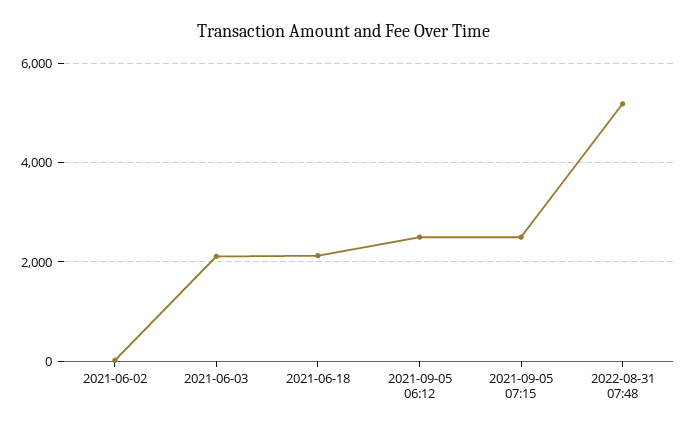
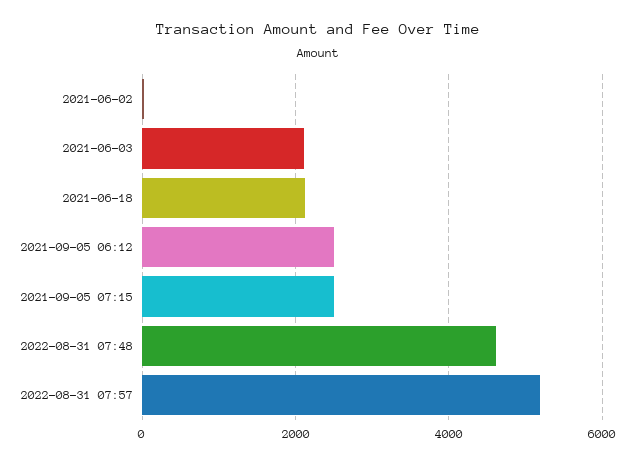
2022-08-31 07:48: 5200 -> 4600
2022-08-31 07:57: none -> 5200

